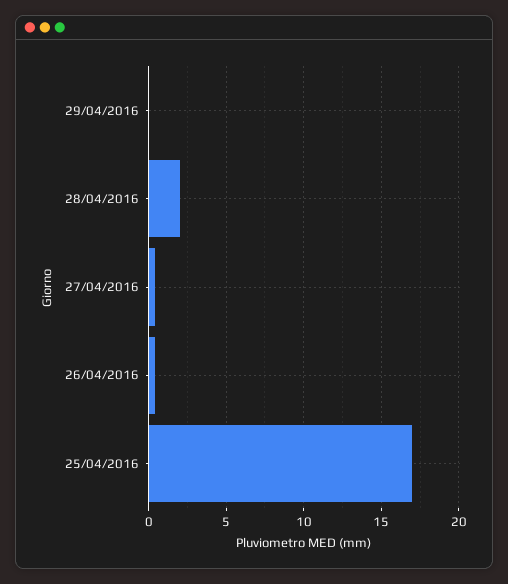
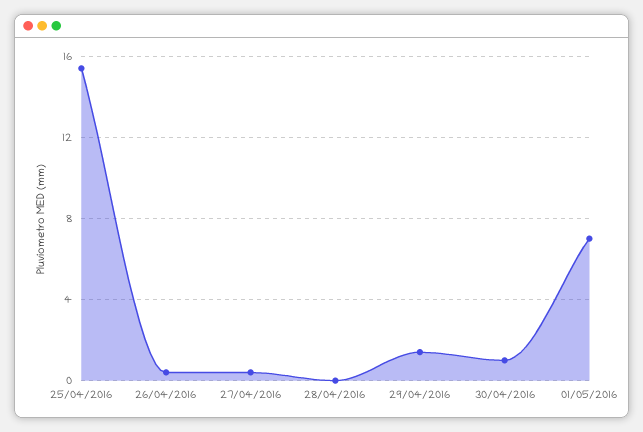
29/04/2016: 0 -> 1.5
28/04/2016: 2 -> 0
25/04/2016: 17 -> 15.5
30/04/2016: none -> 1
01/05/2016: none -> 7

